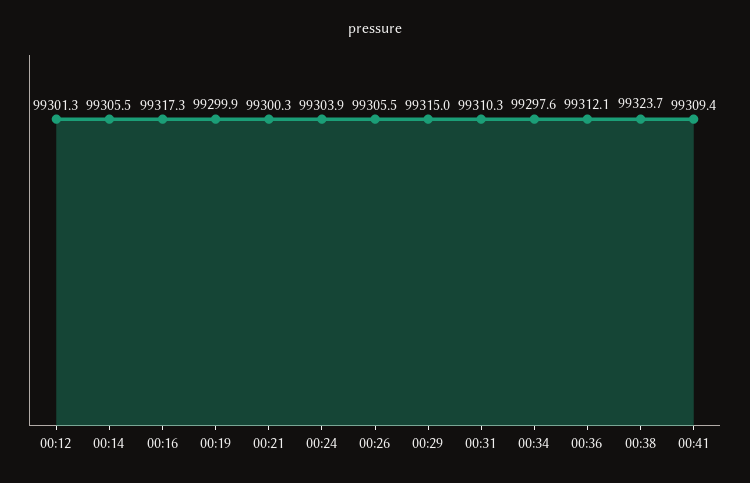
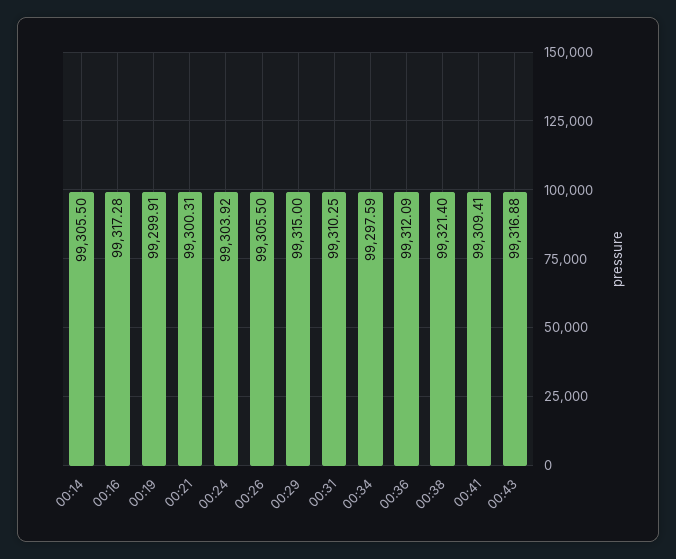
00:12: 99301.3 -> none
00:38: 99323.7 -> 99321.4
00:43: none -> 99316.88

